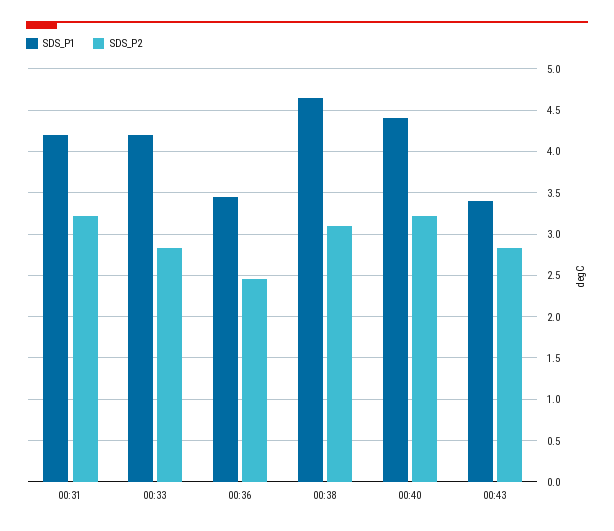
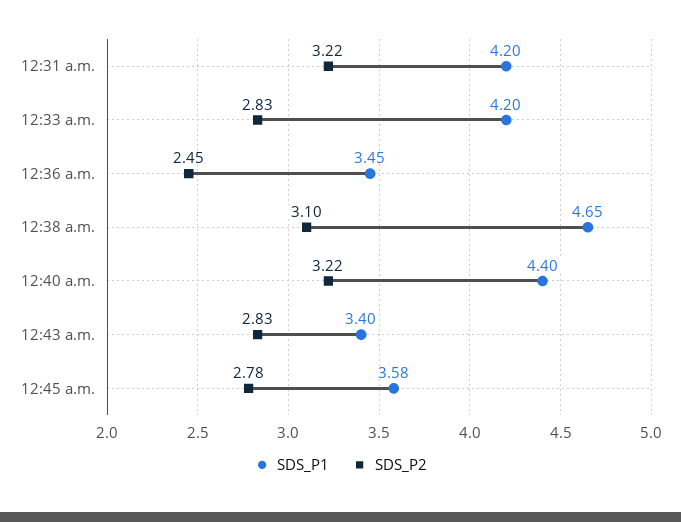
SDS_P1, 12:45 a.m.: none -> 3.58
SDS_P2, 12:45 a.m.: none -> 2.78

